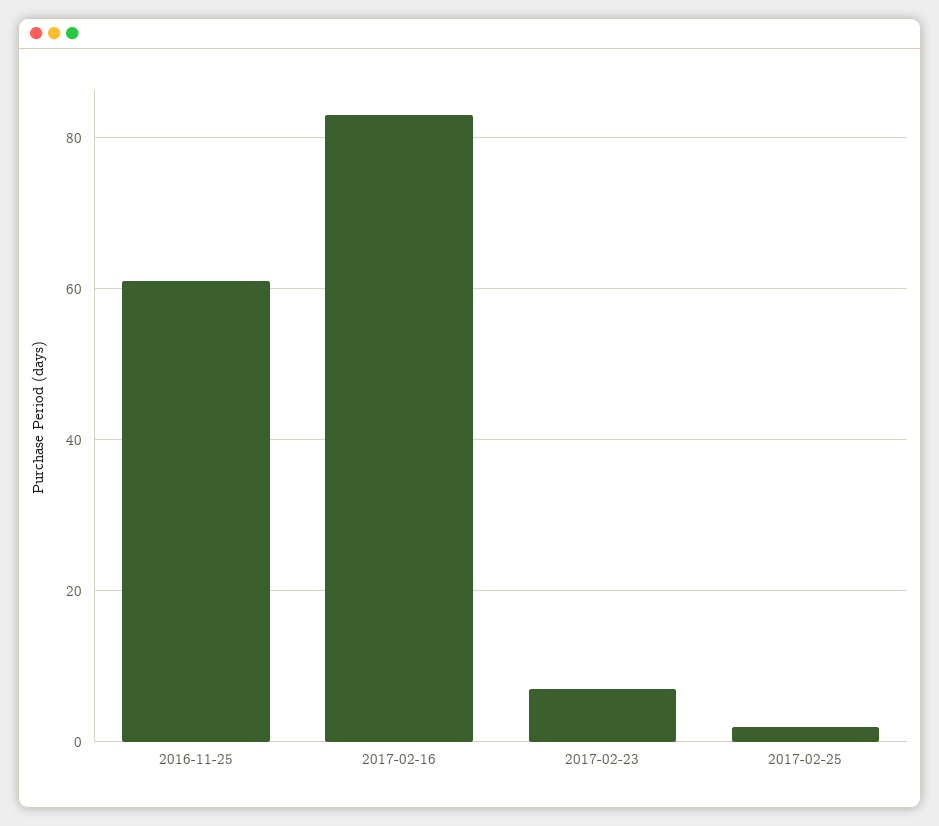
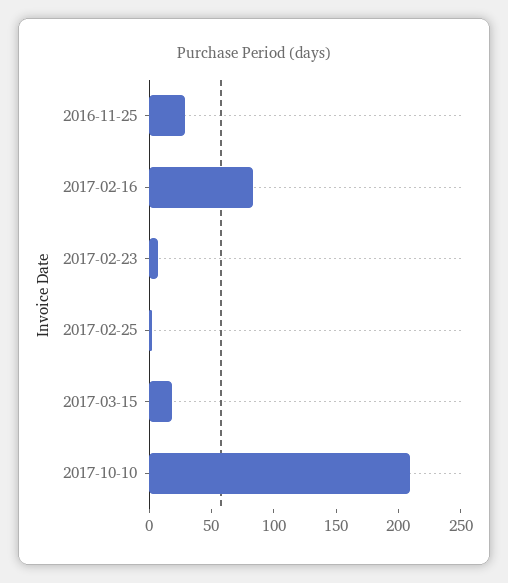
2016-11-25: 60 -> 30
2017-03-15: none -> 20
2017-10-10: none -> 210

